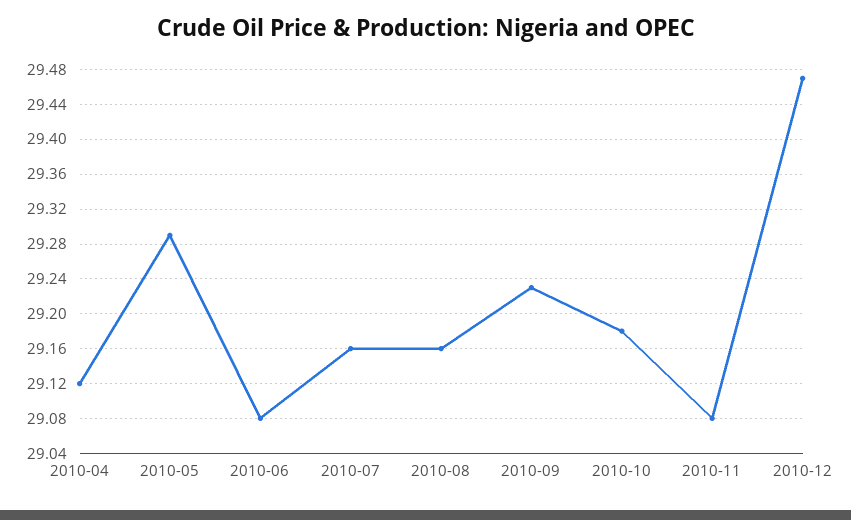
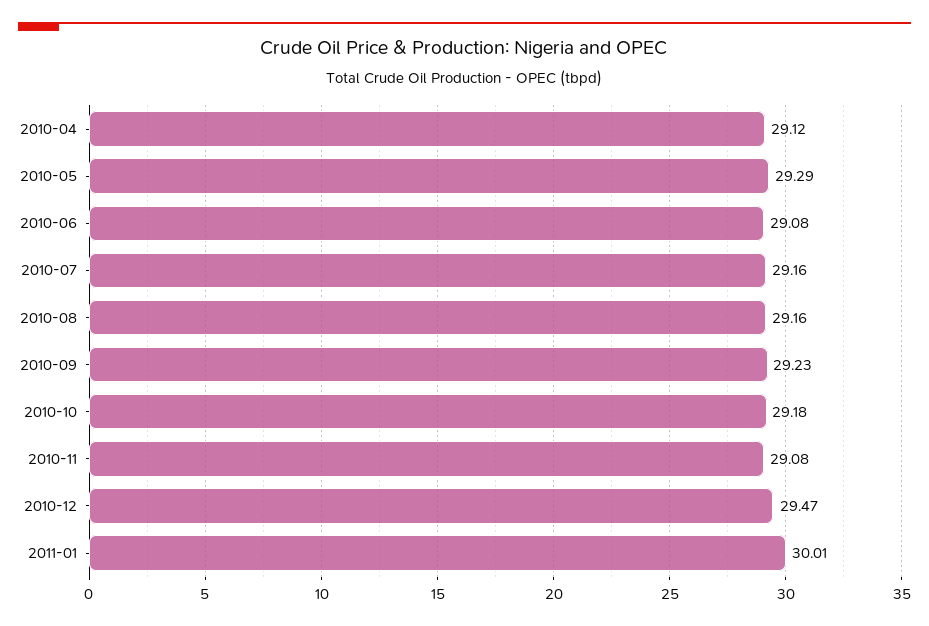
2011-01: none -> 30.01

